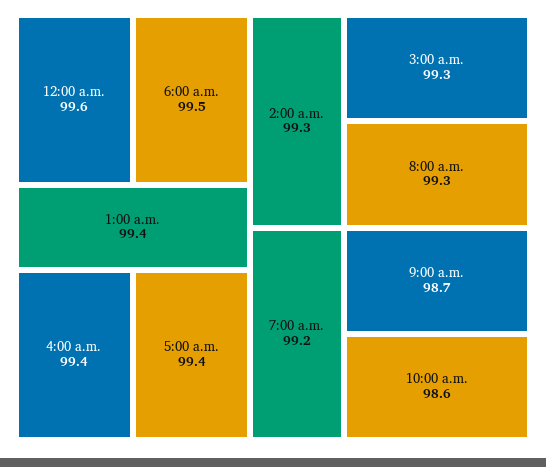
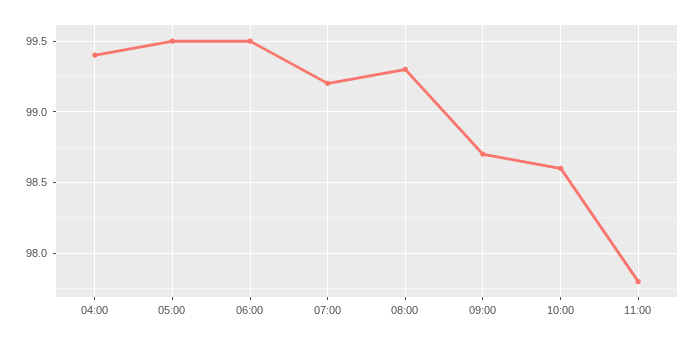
12:00 a.m.: 99.6 -> none
1:00 a.m.: 99.4 -> none
5:00 a.m.: 99.4 -> 99.5
2:00 a.m.: 99.3 -> none
3:00 a.m.: 99.3 -> none
11:00: none -> 97.8

